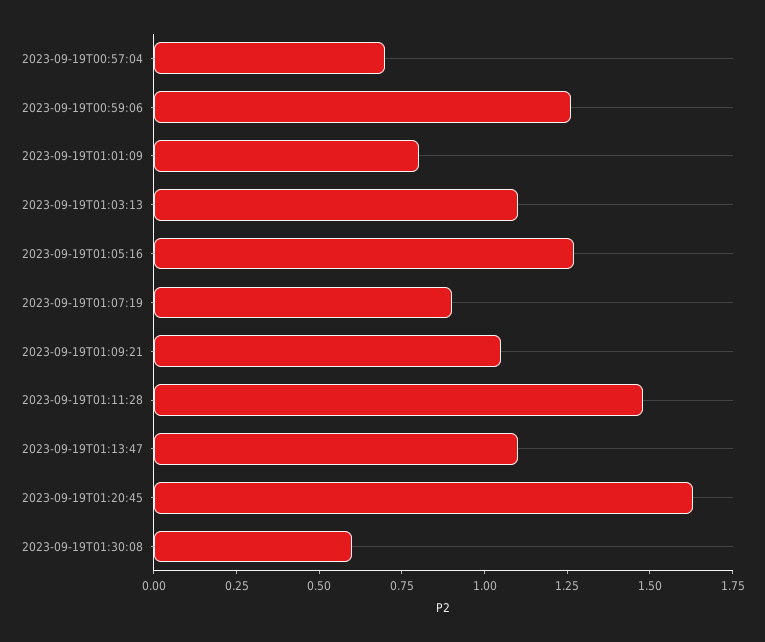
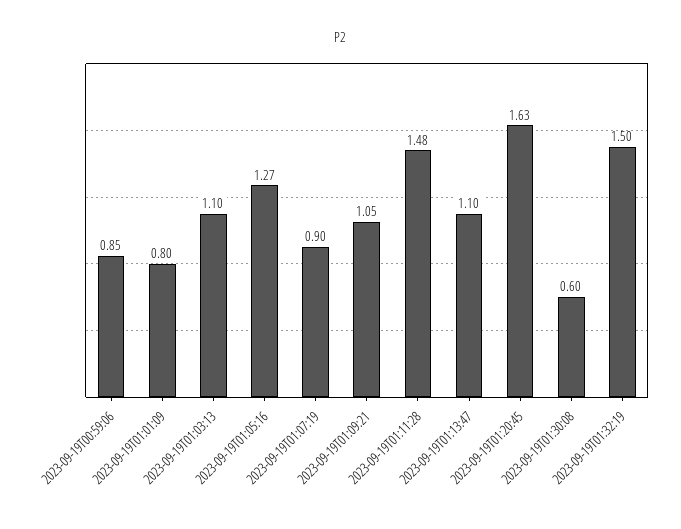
2023-09-19T00:57:04: 0.7 -> none
2023-09-19T00:59:06: 1.25 -> 0.85
2023-09-19T01:32:19: none -> 1.5

